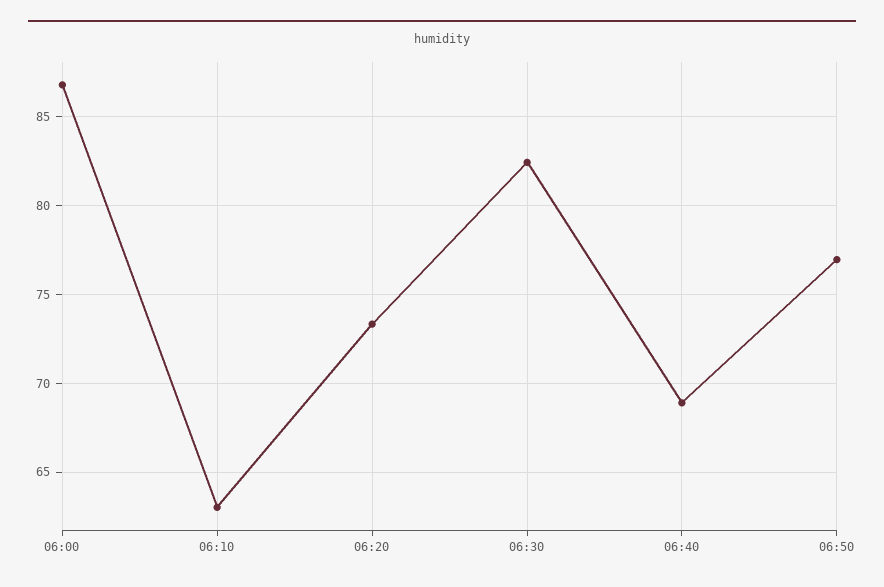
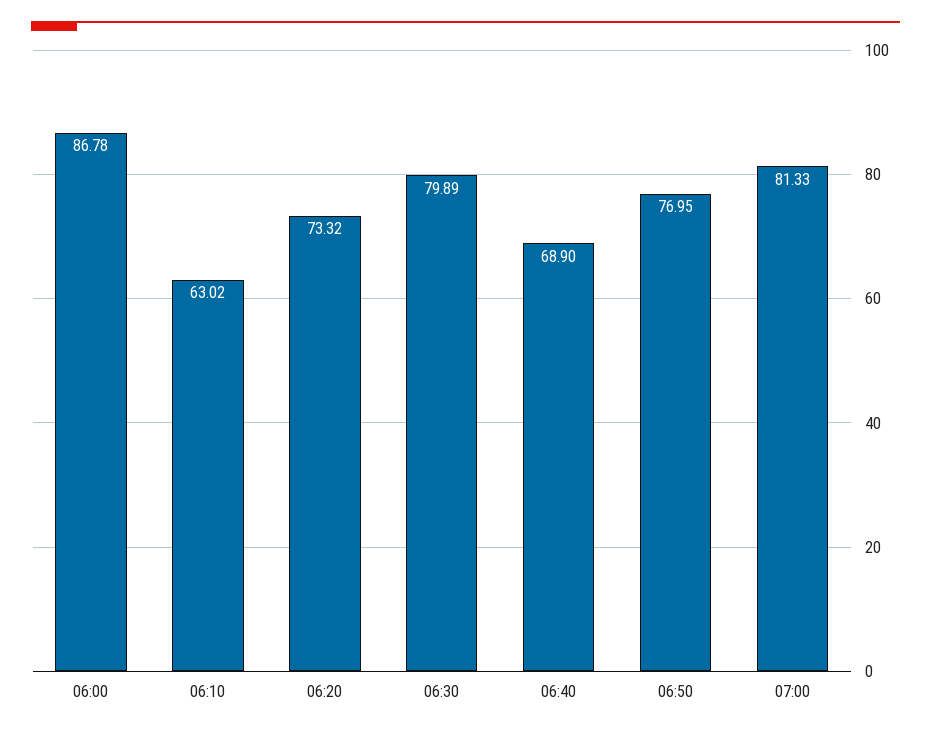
06:30: 82.5 -> 79.89
07:00: none -> 81.33

